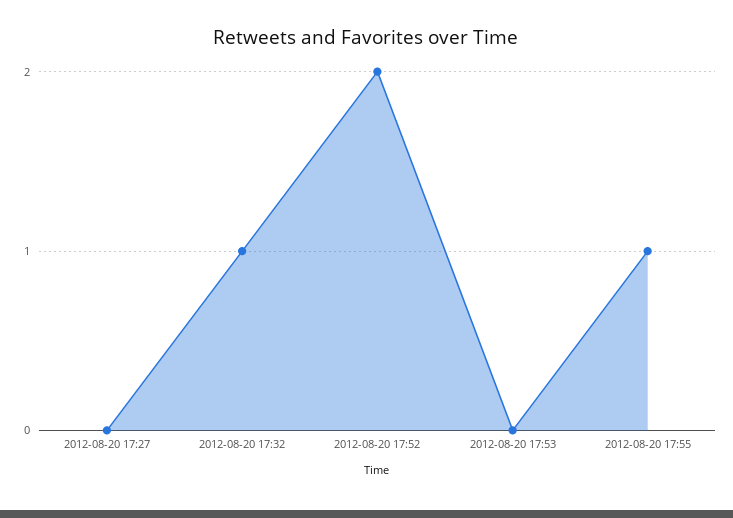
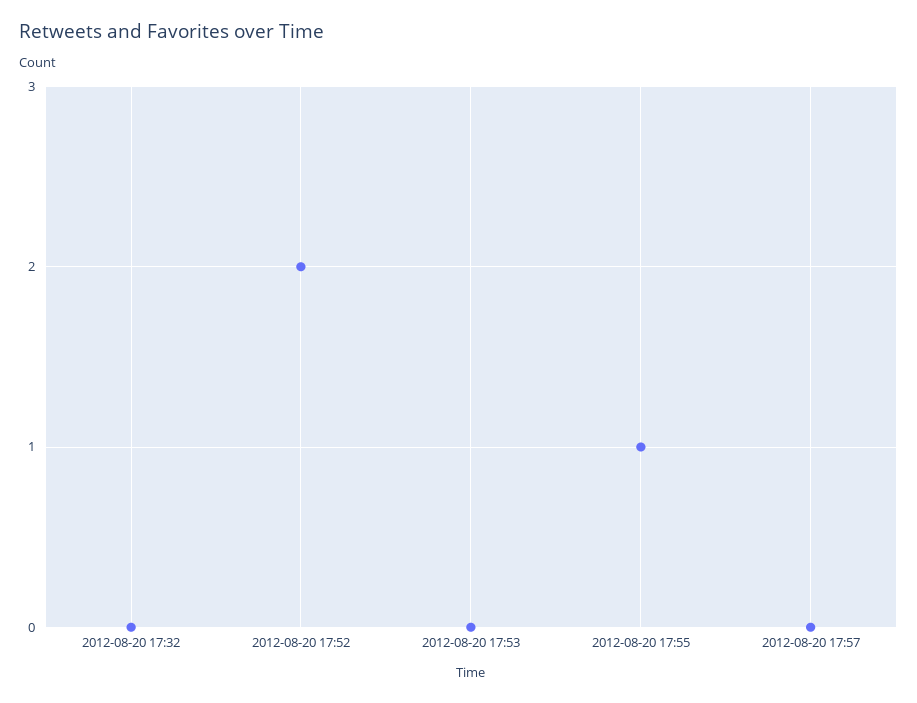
2012-08-20 17:27: 0 -> none
2012-08-20 17:32: 1 -> 0
2012-08-20 17:57: none -> 0

